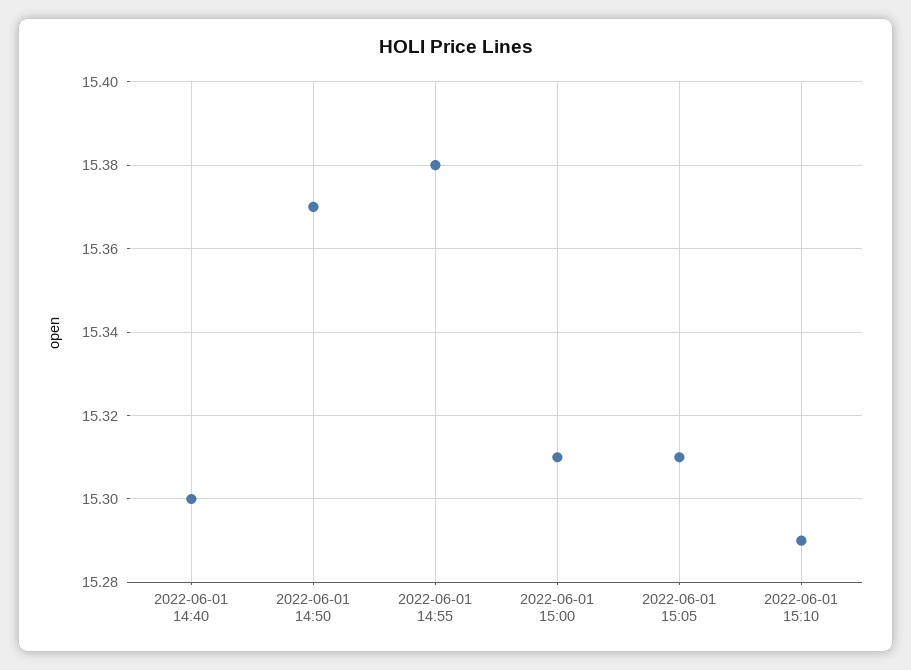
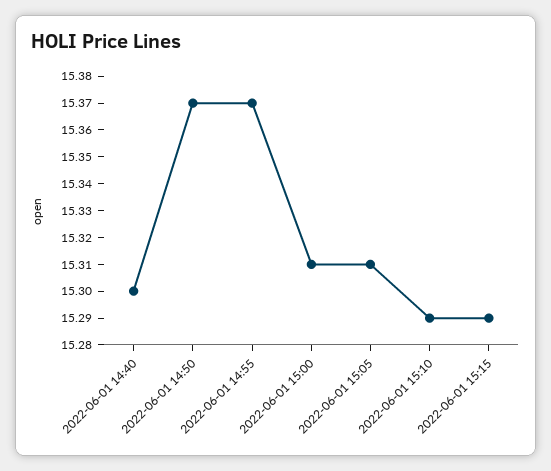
2022-06-01 14:55: 15.38 -> 15.37
2022-06-01 15:15: none -> 15.29

